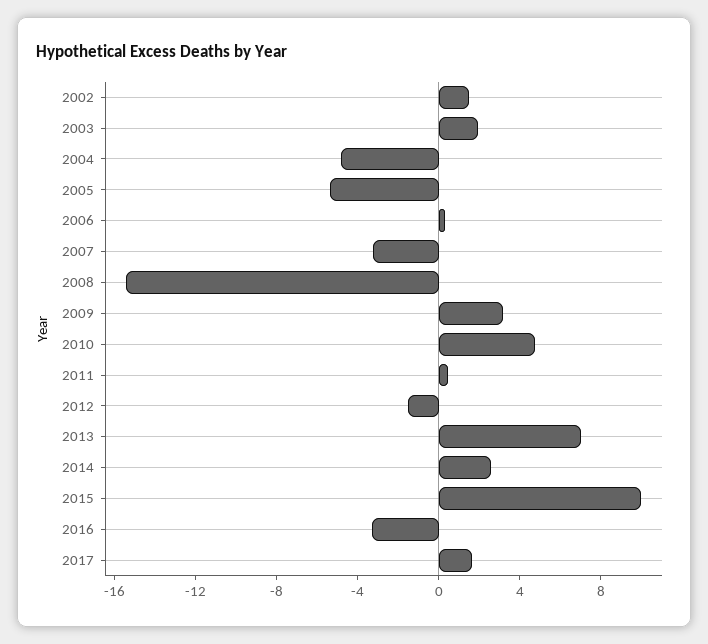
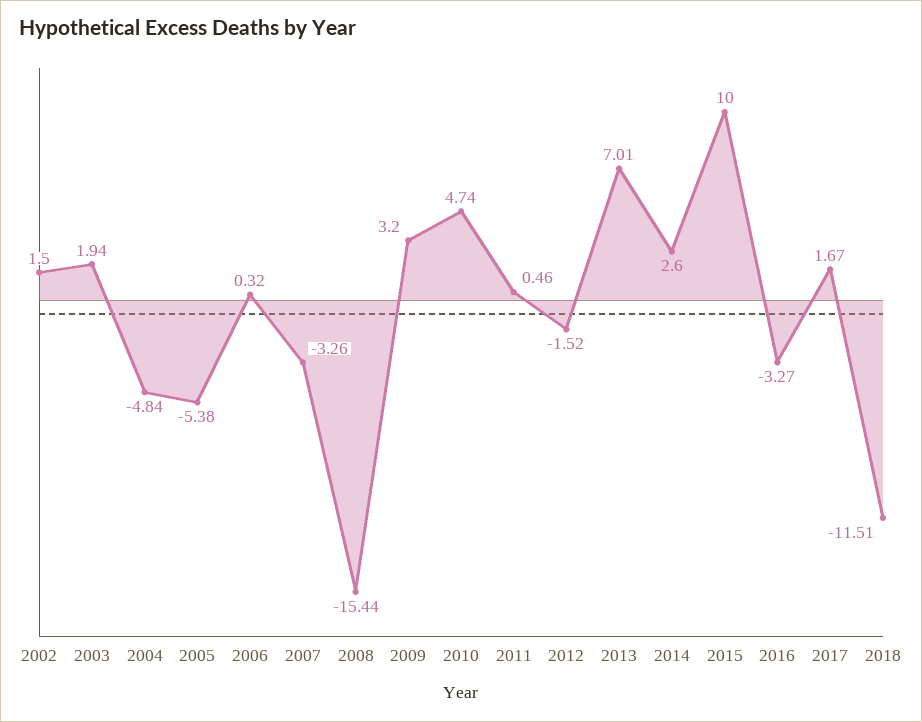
2018: none -> -11.51

